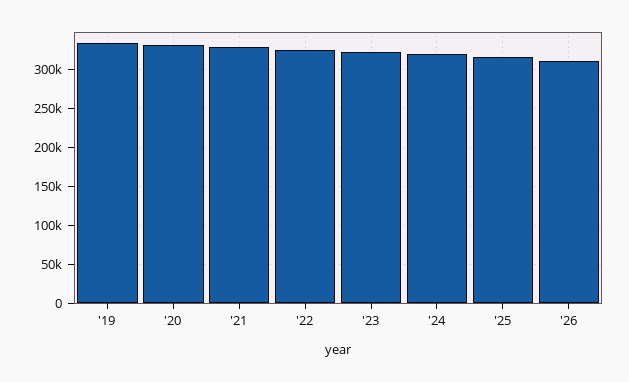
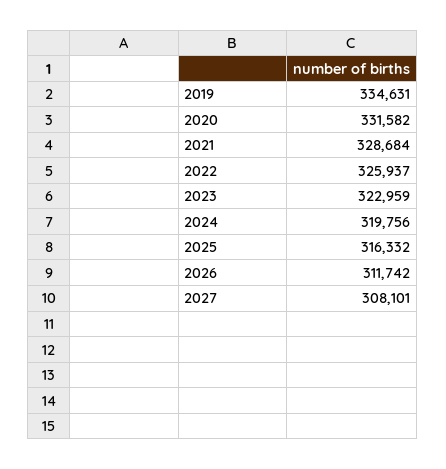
2027: none -> 308101

